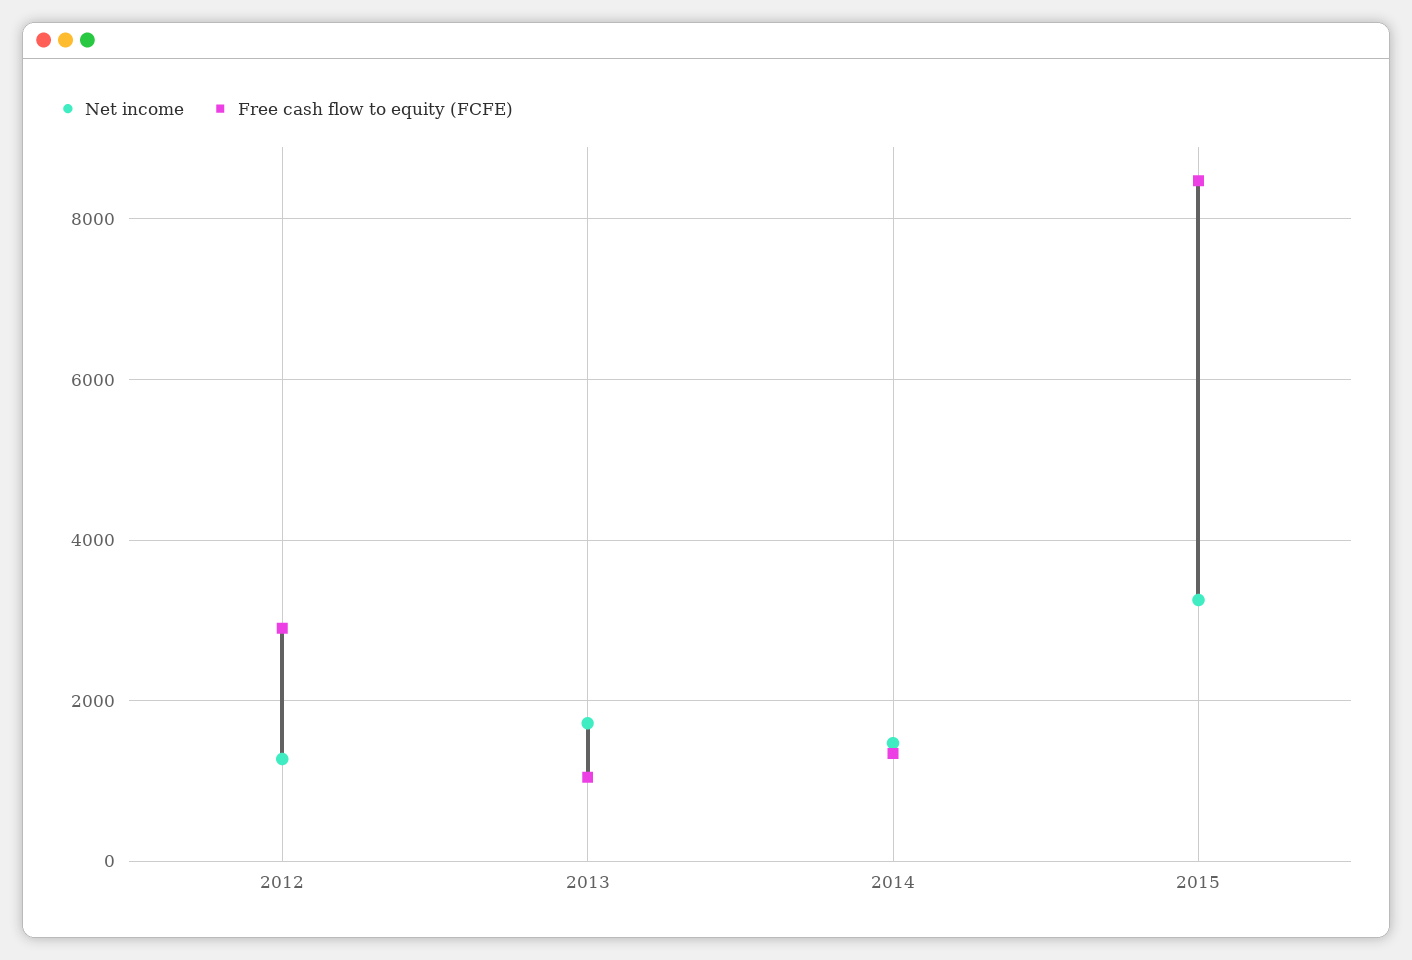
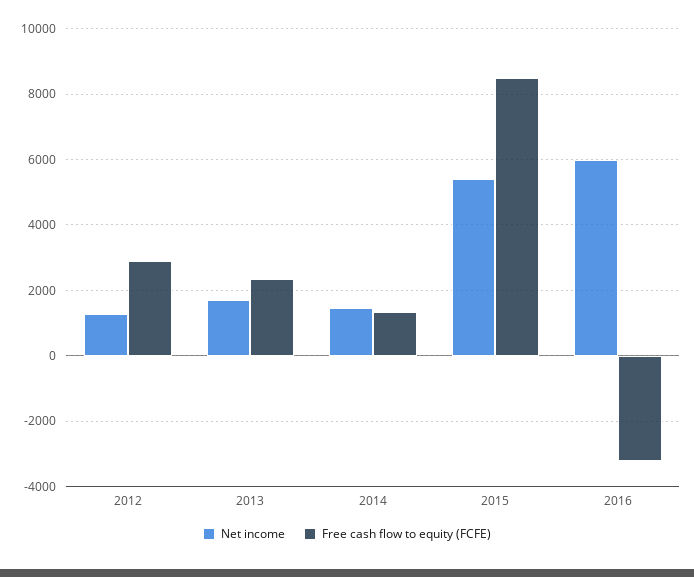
Free cash flow to equity (FCFE), 2013: 1000 -> 2400
Net income, 2015: 3200 -> 5400
Net income, 2016: none -> 6000
Free cash flow to equity (FCFE), 2016: none -> -3200

